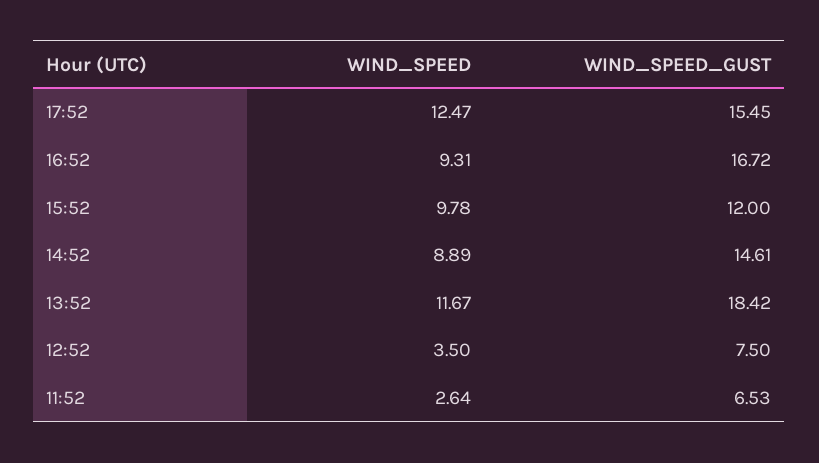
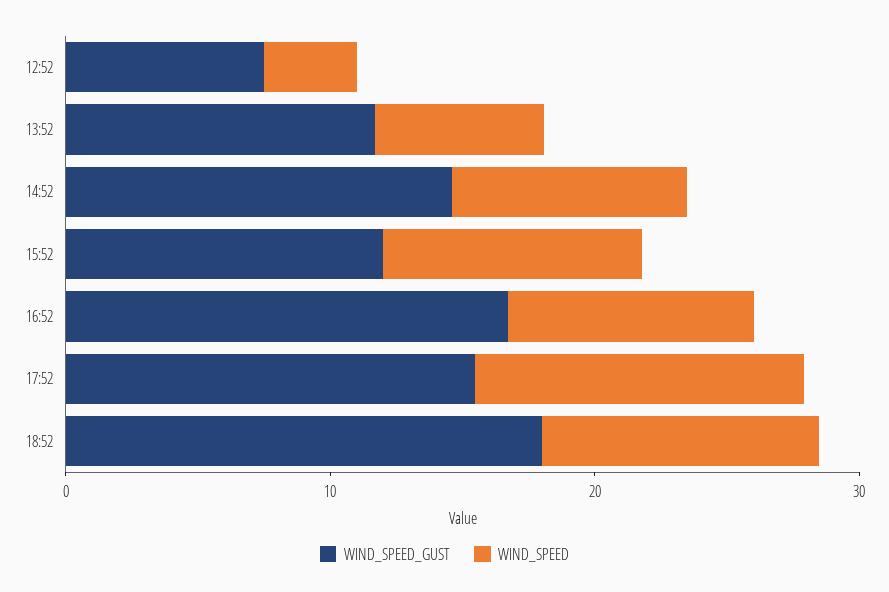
WIND_SPEED, 13:52: 11.67 -> 6
WIND_SPEED_GUST, 13:52: 18.42 -> 12
WIND_SPEED, 11:52: 2.64 -> none
WIND_SPEED_GUST, 11:52: 6.53 -> none
WIND_SPEED_GUST, 18:52: none -> 18
WIND_SPEED, 18:52: none -> 10

